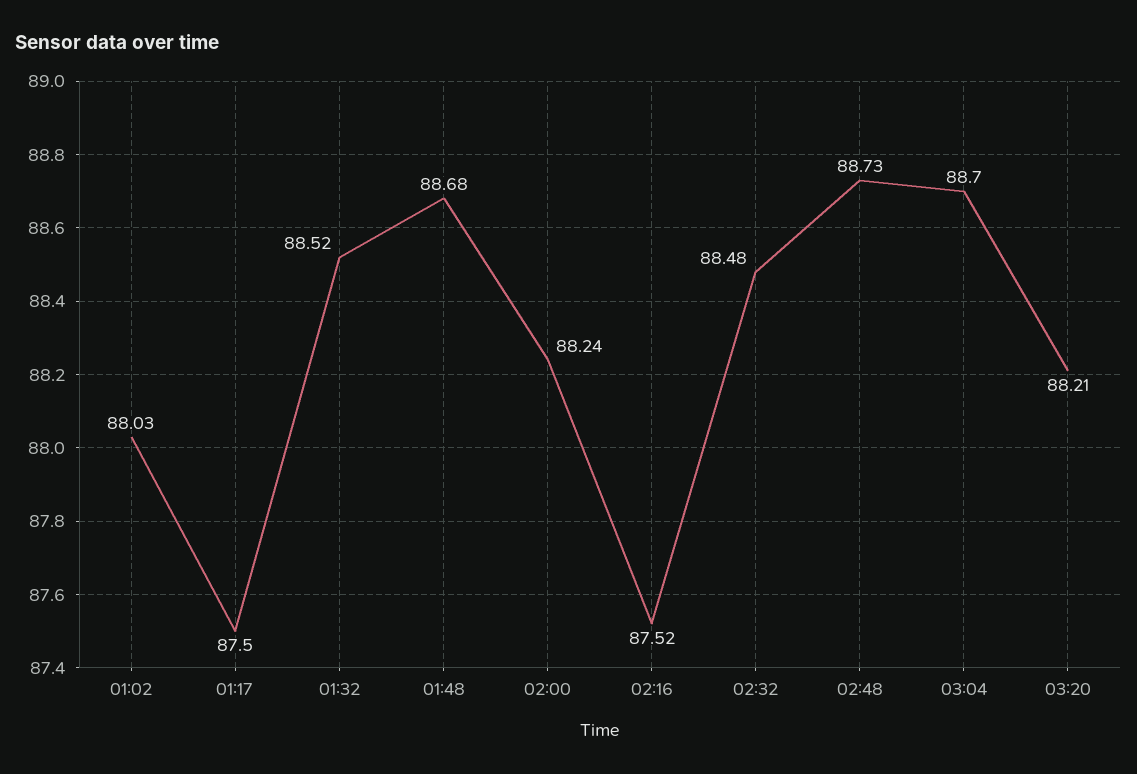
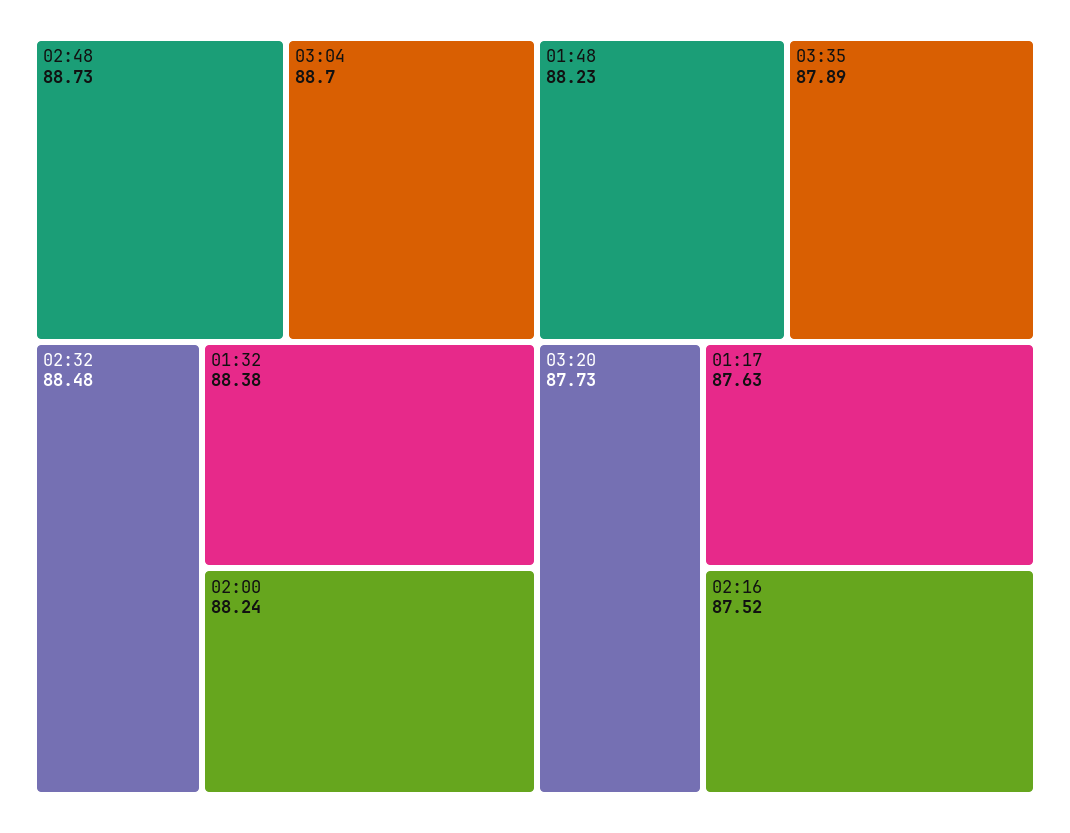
01:02: 88.03 -> none
01:17: 87.5 -> 87.63
01:32: 88.52 -> 88.38
01:48: 88.68 -> 88.23
03:20: 88.21 -> 87.73
03:35: none -> 87.89

